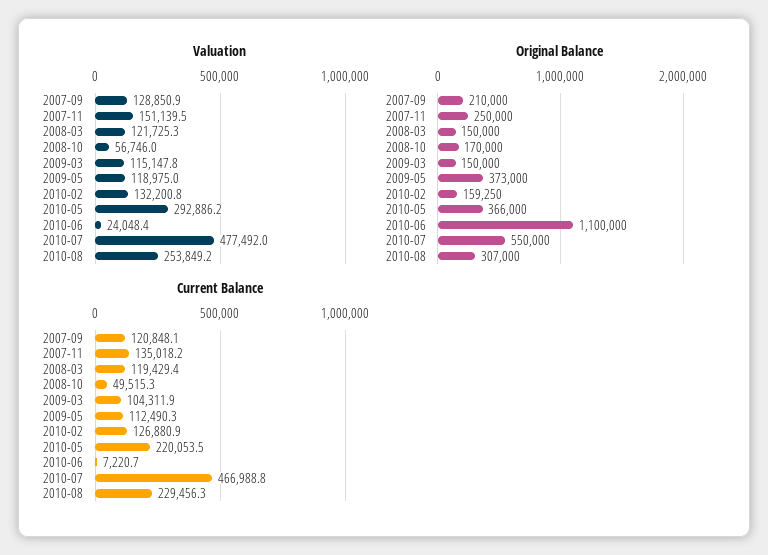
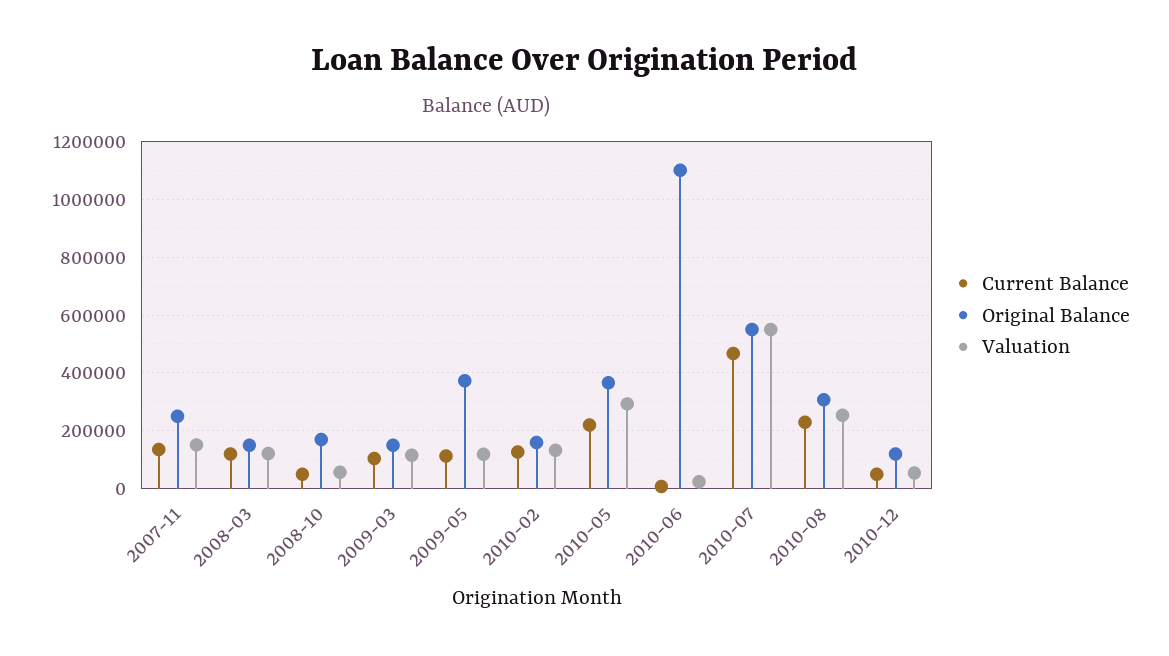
Valuation, 2007-09: 128850.9 -> none
Valuation, 2010-07: 477492 -> 550000
Original Balance, 2007-09: 210000 -> none
Current Balance, 2007-09: 120848.1 -> none
Current Balance, 2010-12: none -> 50000
Original Balance, 2010-12: none -> 125000
Valuation, 2010-12: none -> 50000

